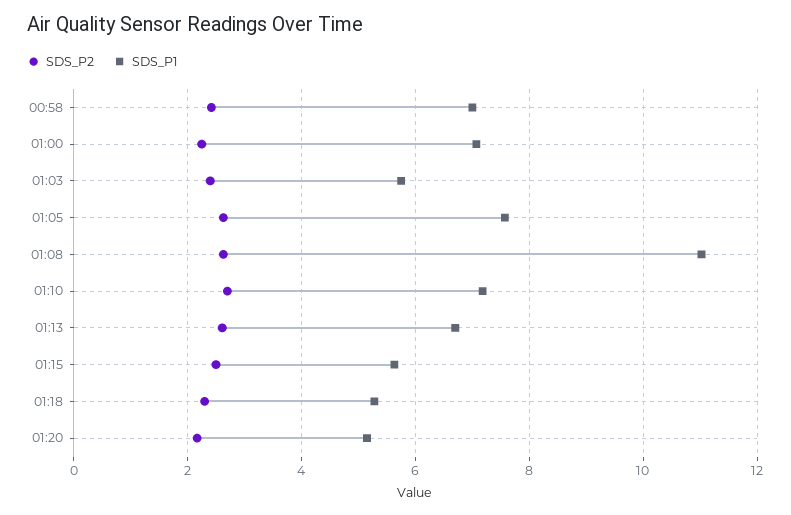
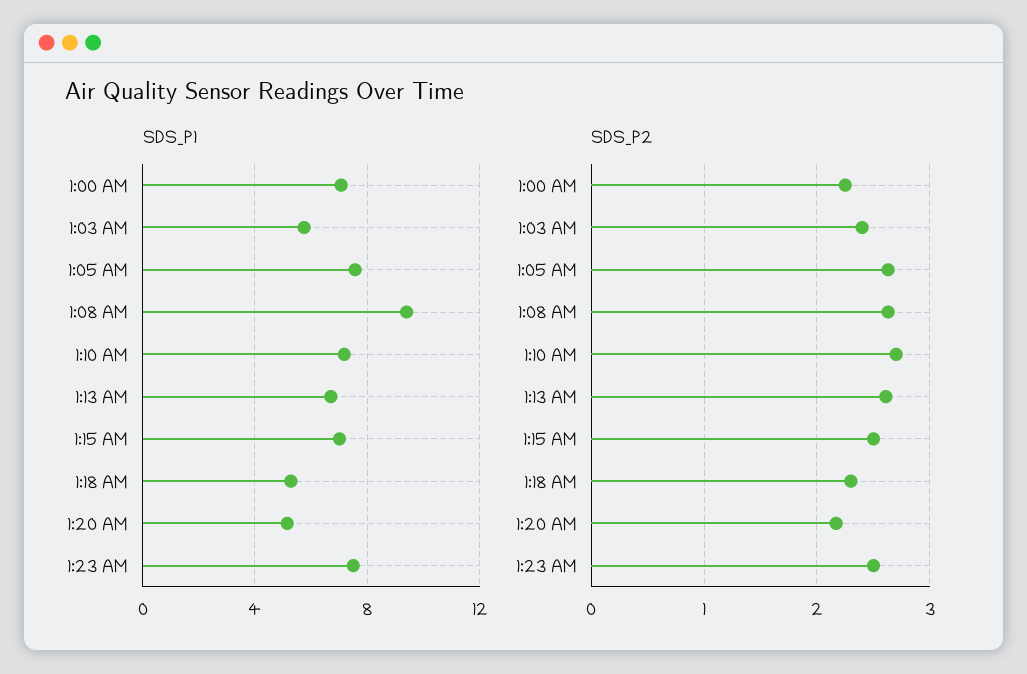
SDS_P2, 00:58: 2.4 -> none
SDS_P1, 00:58: 7 -> none
SDS_P1, 01:08: 11 -> 9.5
SDS_P1, 01:15: 5.6 -> 7
SDS_P1, 1:23 AM: none -> 7.5
SDS_P2, 1:23 AM: none -> 2.5

